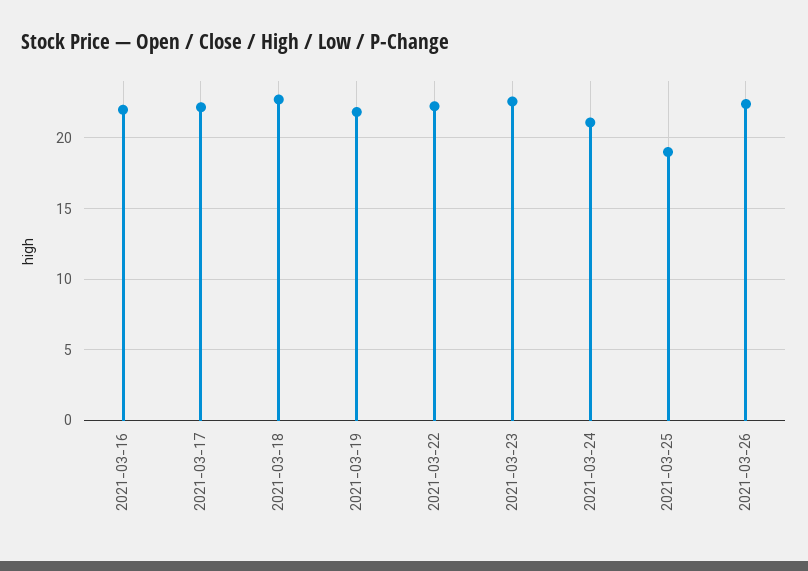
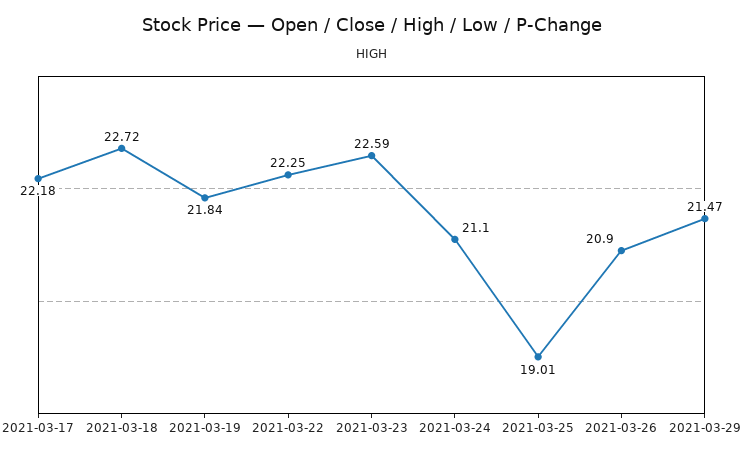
2021-03-16: 22 -> none
2021-03-26: 22.5 -> 20.9
2021-03-29: none -> 21.47

